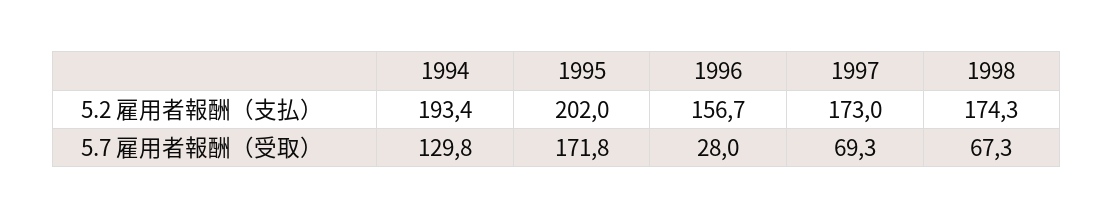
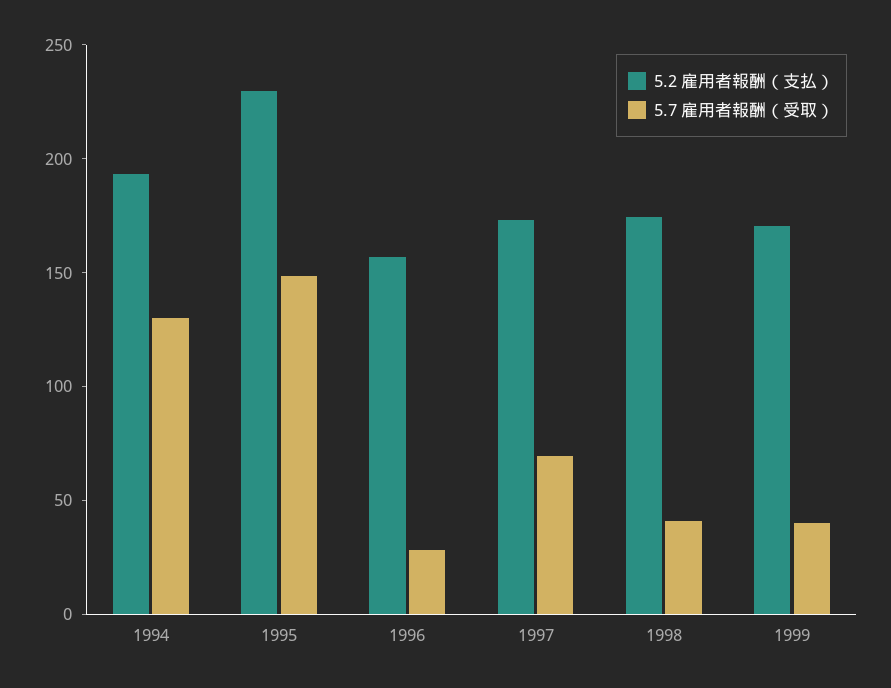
5.2 雇用者報酬（支払）, 1995: 202 -> 230
5.7 雇用者報酬（受取）, 1995: 171.8 -> 150
5.7 雇用者報酬（受取）, 1998: 67.3 -> 40
5.2 雇用者報酬（支払）, 1999: none -> 170
5.7 雇用者報酬（受取）, 1999: none -> 40

